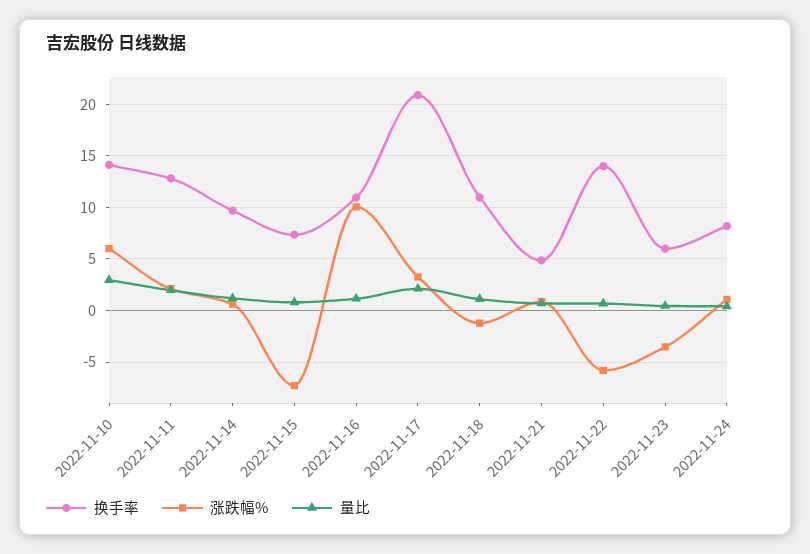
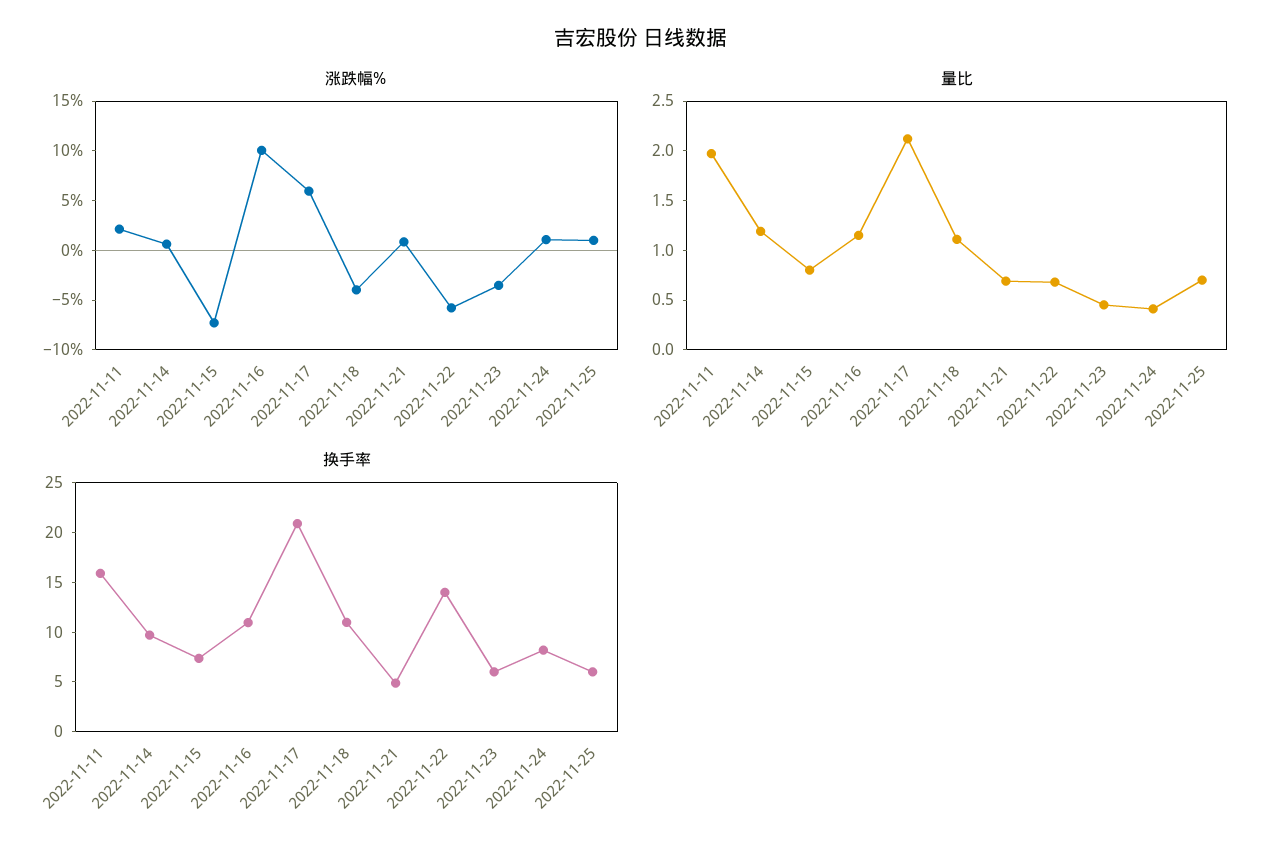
换手率, 2022-11-10: 14 -> none
涨跌幅%, 2022-11-10: 6 -> none
量比, 2022-11-10: 3 -> none
换手率, 2022-11-11: 13 -> 16
涨跌幅%, 2022-11-17: 3 -> 6
涨跌幅%, 2022-11-18: -1 -> -4
涨跌幅%, 2022-11-25: none -> 1
量比, 2022-11-25: none -> 0.7
换手率, 2022-11-25: none -> 6

